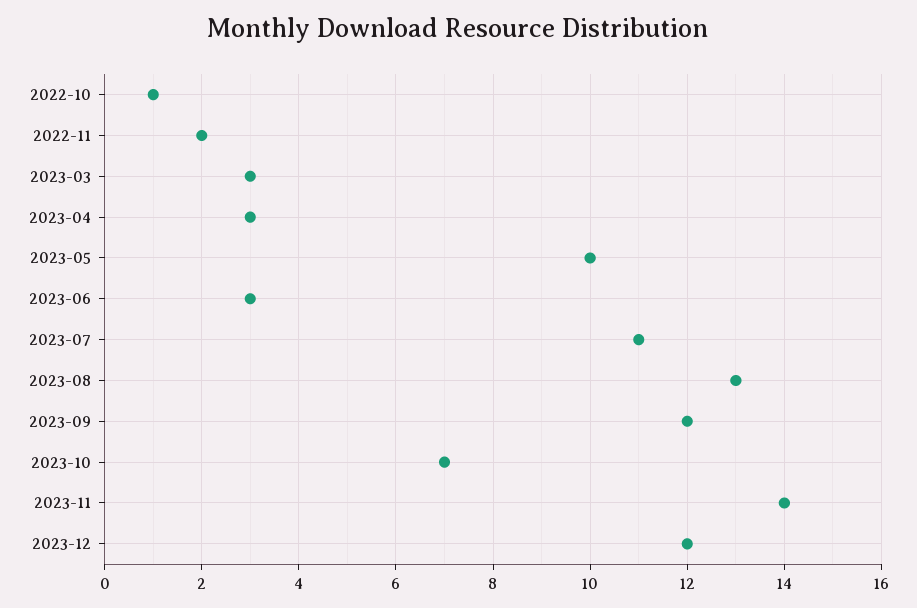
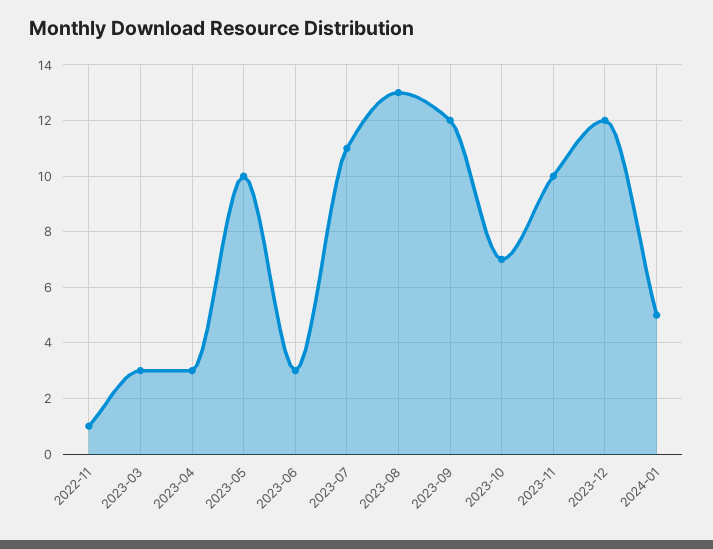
2022-10: 1 -> none
2022-11: 2 -> 1
2023-11: 14 -> 10
2024-01: none -> 5

